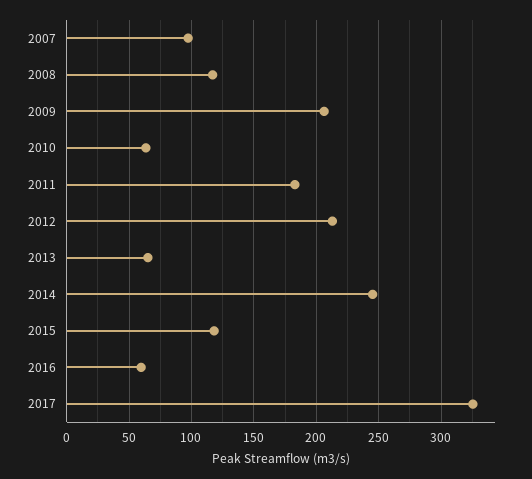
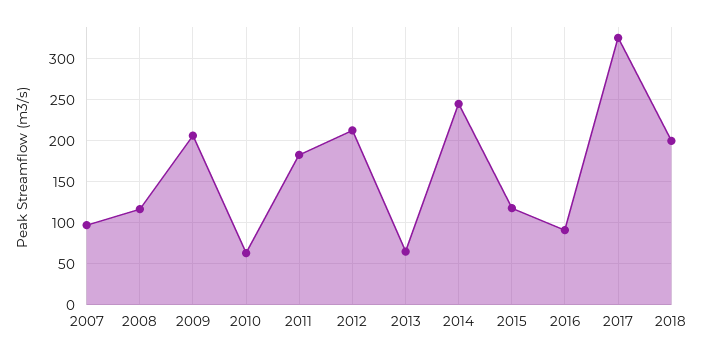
2016: 60 -> 90
2018: none -> 200

